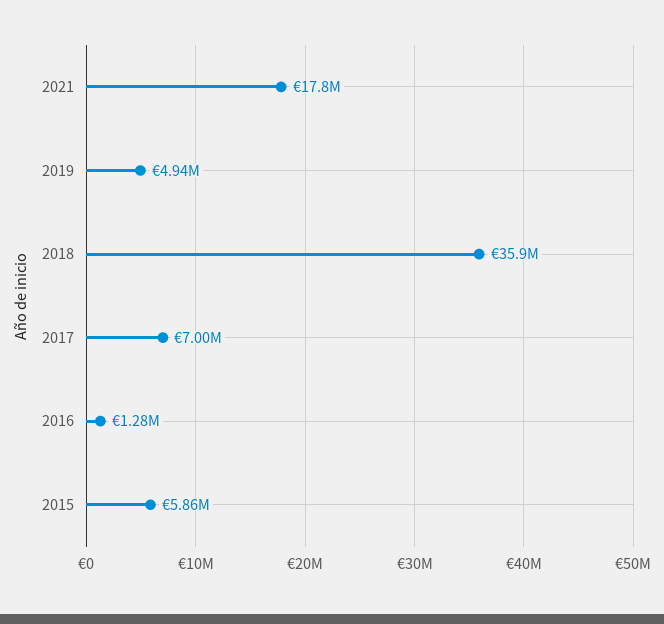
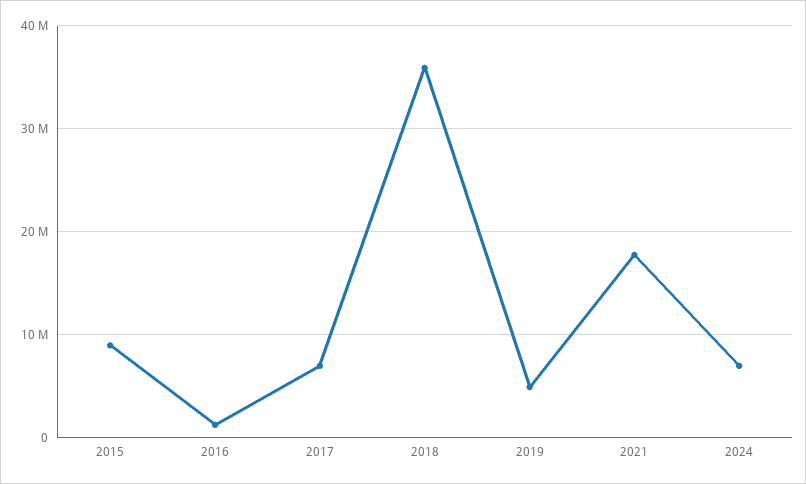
2015: 5860000 -> 9000000
2024: none -> 7000000

